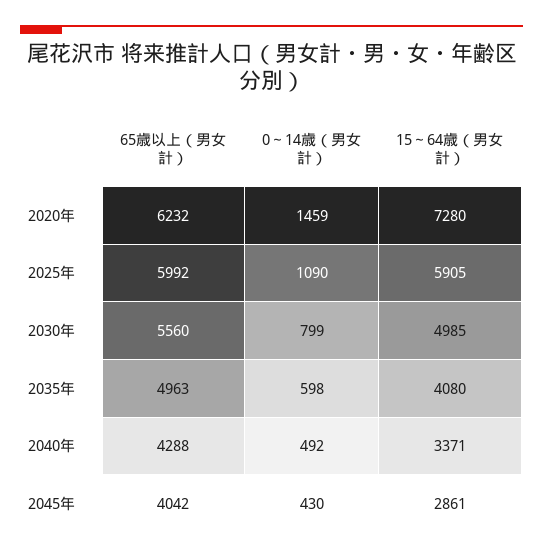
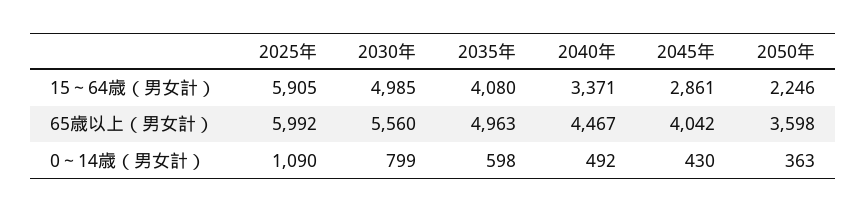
65歳以上（男女計）, 2020年: 6232 -> none
0～14歳（男女計）, 2020年: 1459 -> none
15～64歳（男女計）, 2020年: 7280 -> none
65歳以上（男女計）, 2040年: 4288 -> 4467
15～64歳（男女計）, 2050年: none -> 2246
65歳以上（男女計）, 2050年: none -> 3598
0～14歳（男女計）, 2050年: none -> 363

